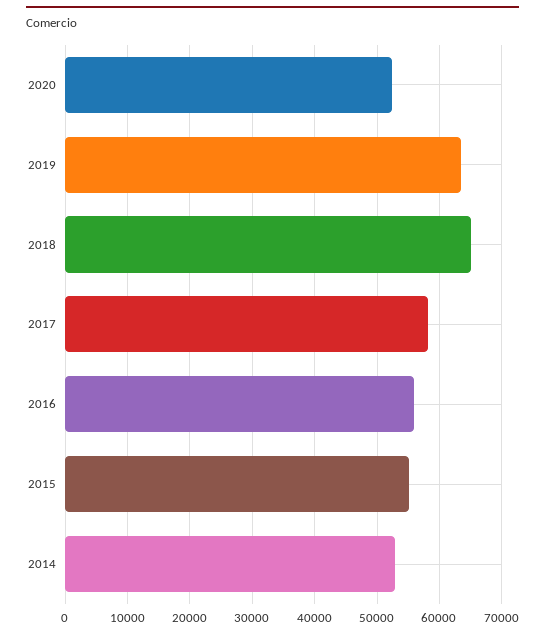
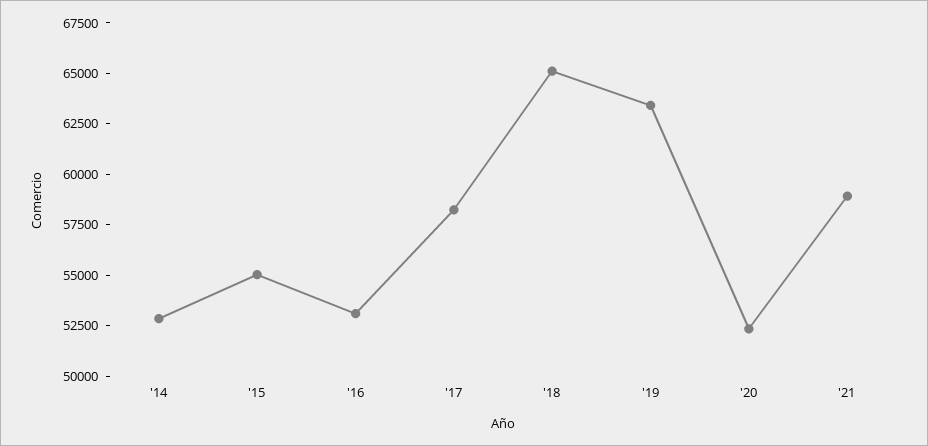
2016: 56000 -> 53000
'21: none -> 59000

